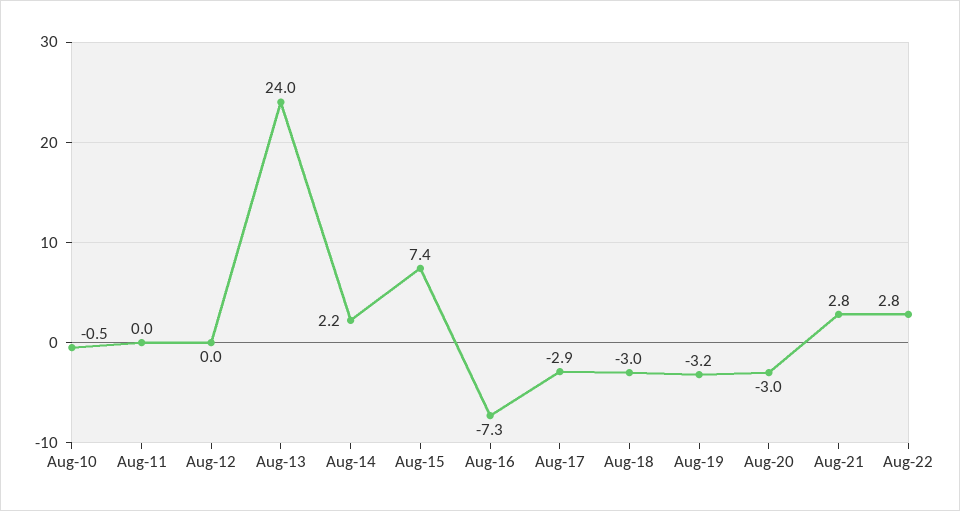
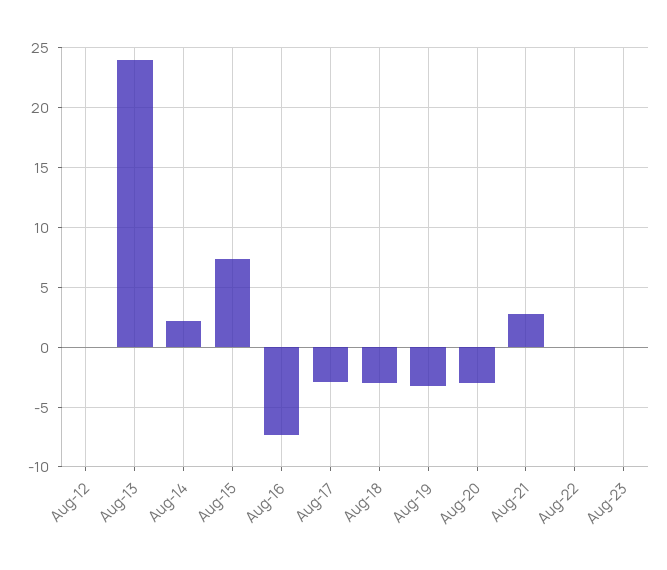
Aug-10: -0.5 -> none
Aug-11: 0 -> none
Aug-22: 2.8 -> 0
Aug-23: none -> 0

